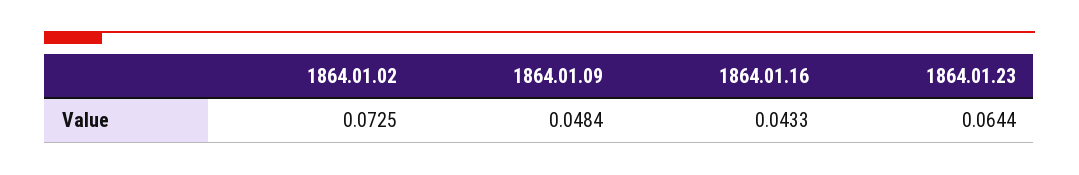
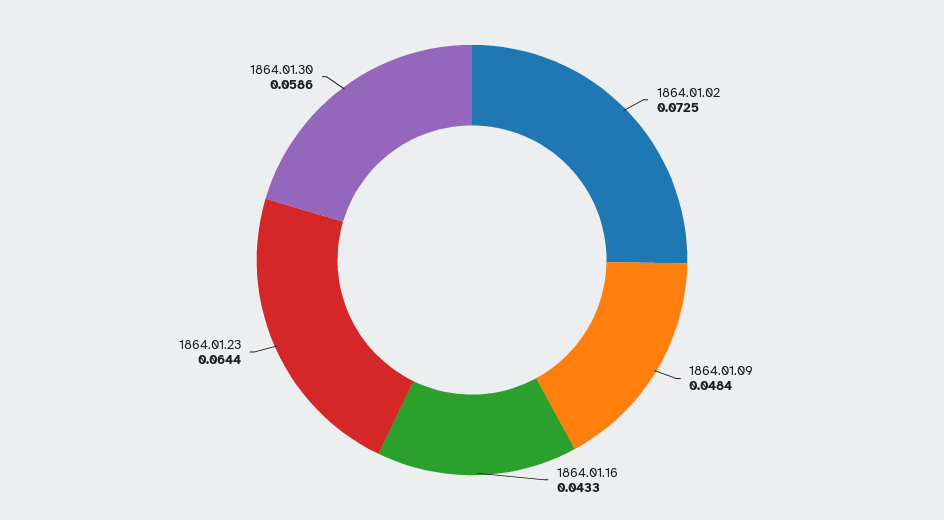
1864.01.30: none -> 0.0586

